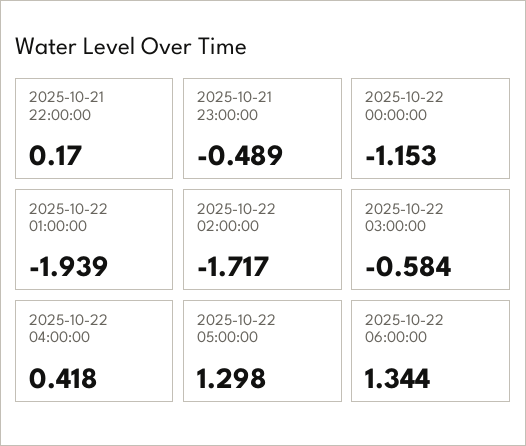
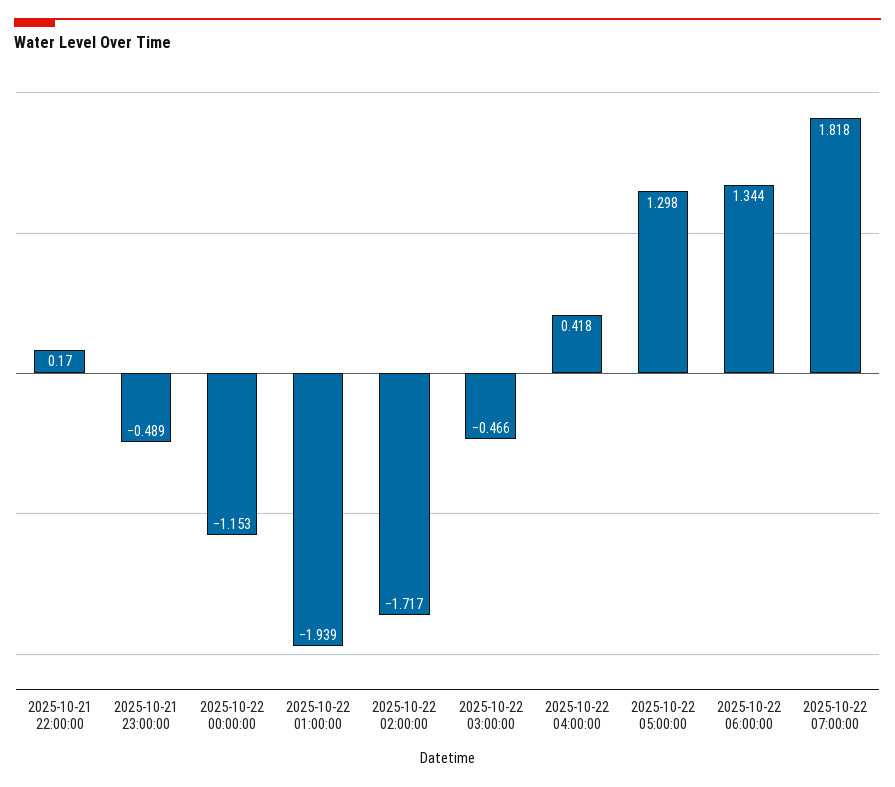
2025-10-22 03:00:00: -0.584 -> -0.466
2025-10-22 07:00:00: none -> 1.818

